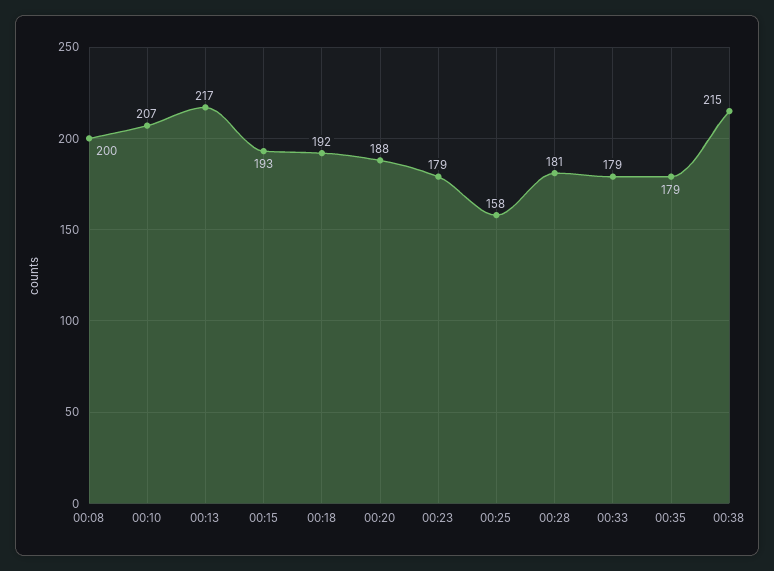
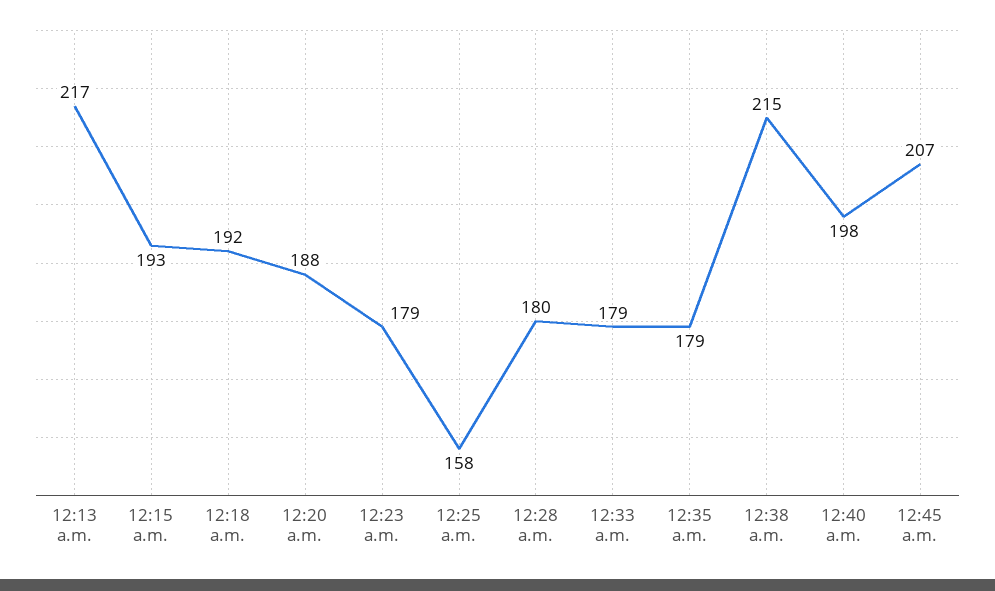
00:08: 200 -> none
00:10: 207 -> none
00:28: 181 -> 180
12:40 a.m.: none -> 198
12:45 a.m.: none -> 207

